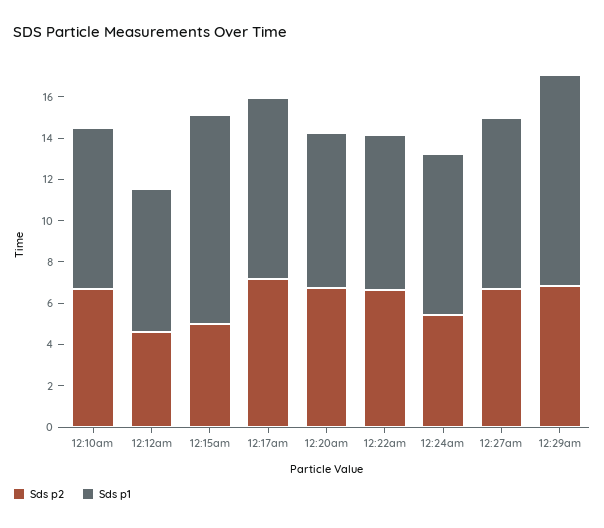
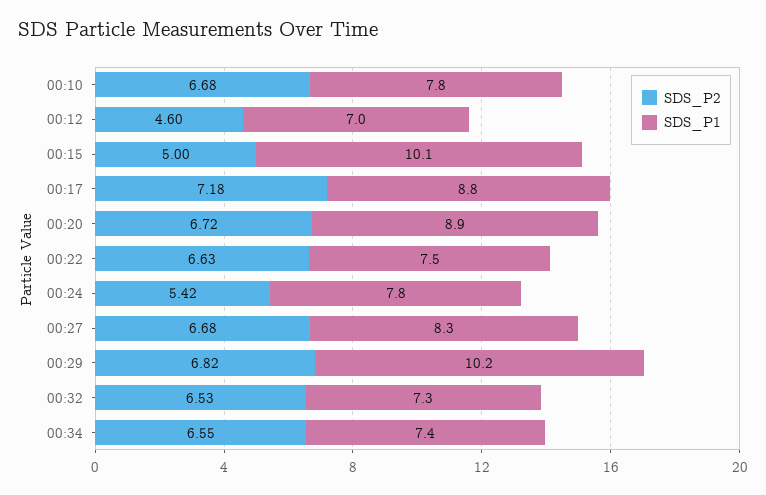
Sds p1, 12:20am: 7.5 -> 8.9
Sds p2, 00:32: none -> 6.53
Sds p1, 00:32: none -> 7.3
Sds p2, 00:34: none -> 6.55
Sds p1, 00:34: none -> 7.4

